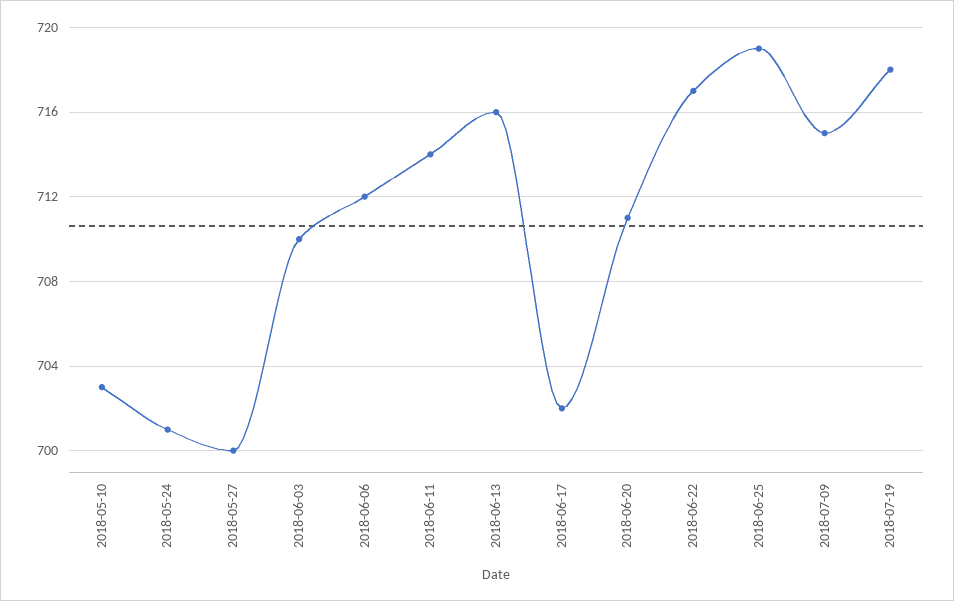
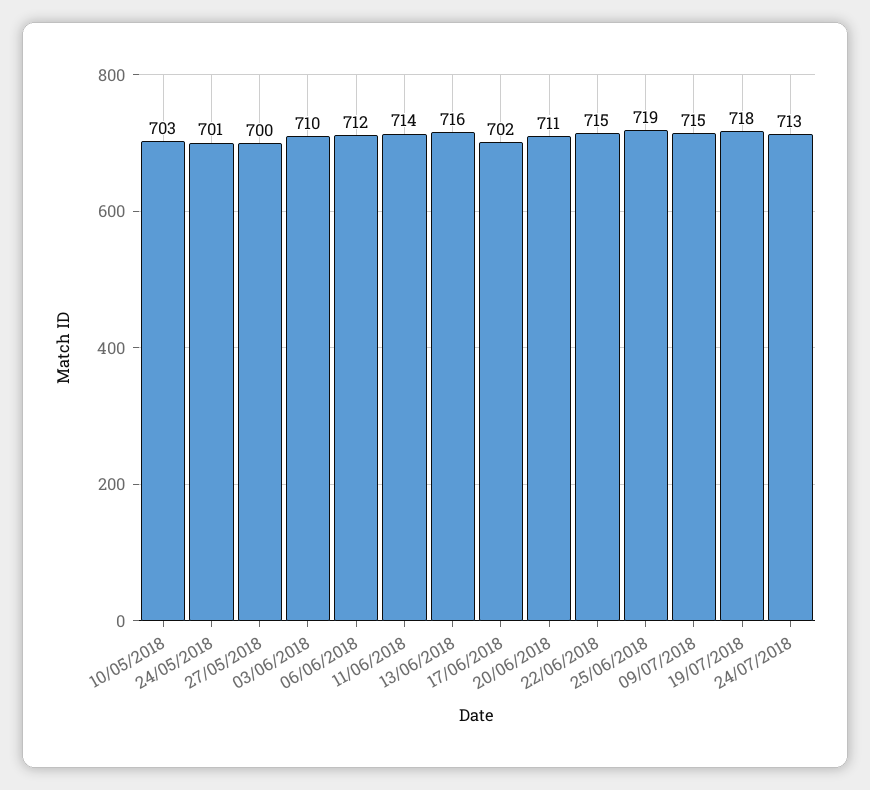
2018-06-22: 717 -> 715
24/07/2018: none -> 713

